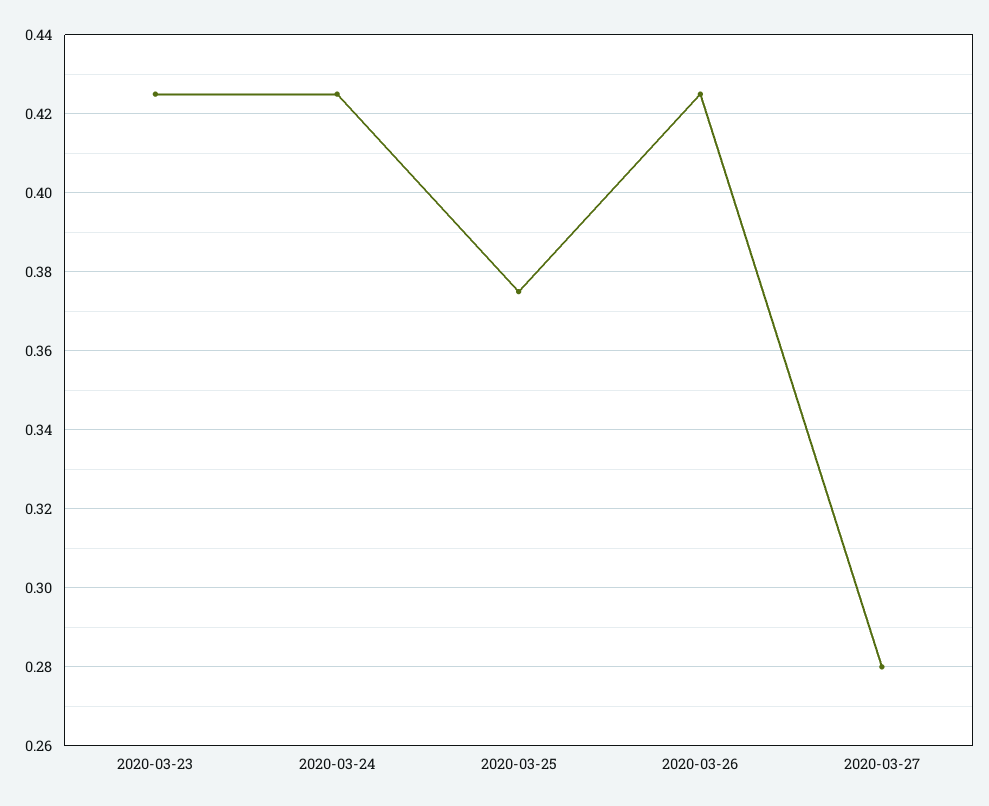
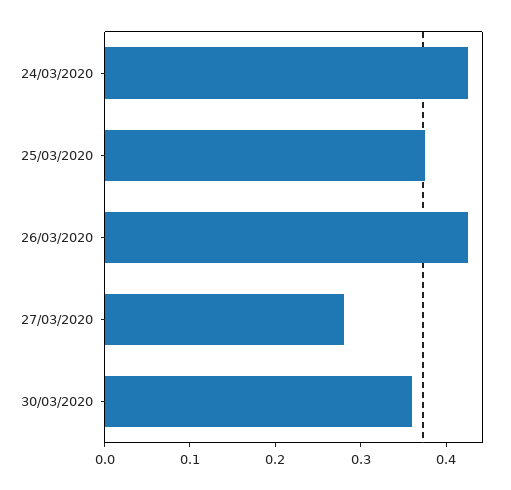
2020-03-23: 0.425 -> none
30/03/2020: none -> 0.36

